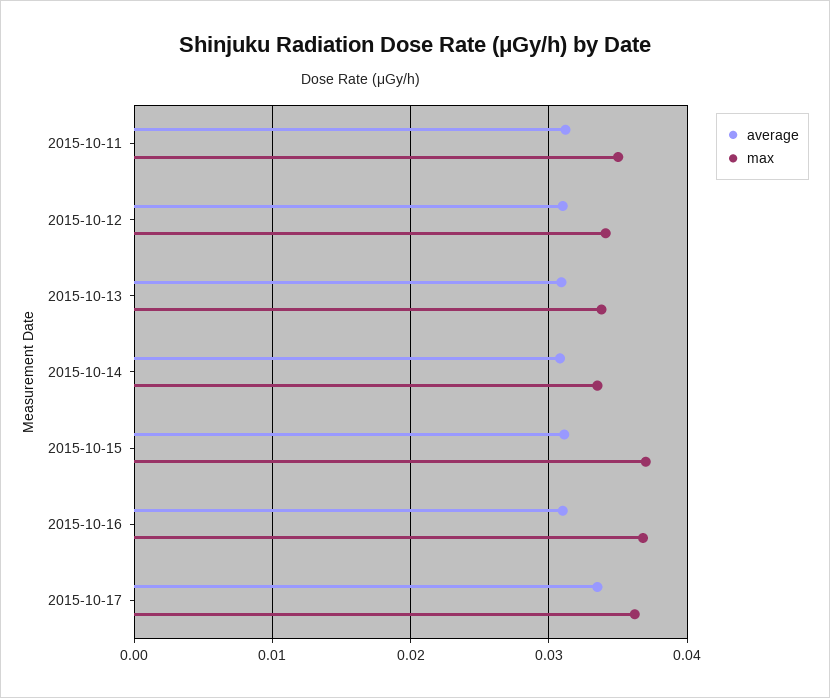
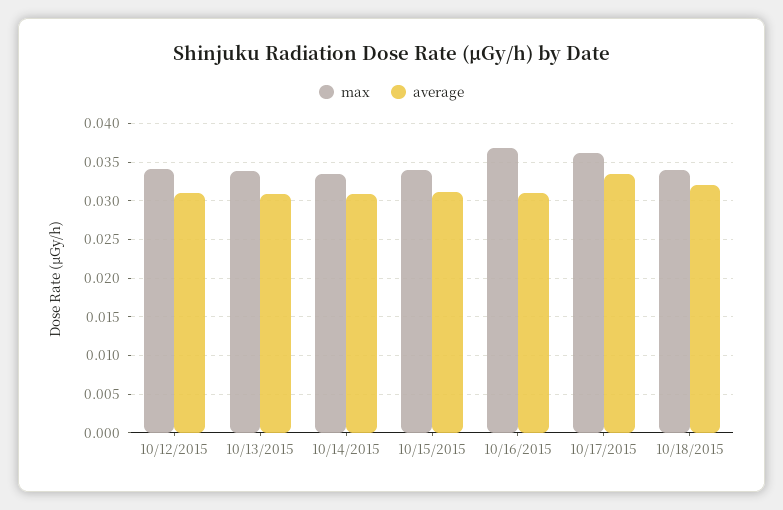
average, 2015-10-11: 0.031 -> none
max, 2015-10-11: 0.035 -> none
max, 2015-10-15: 0.037 -> 0.034
max, 10/18/2015: none -> 0.034
average, 10/18/2015: none -> 0.032

